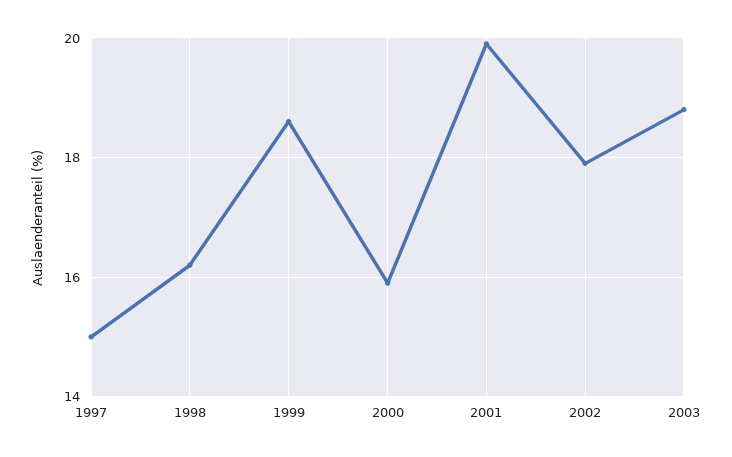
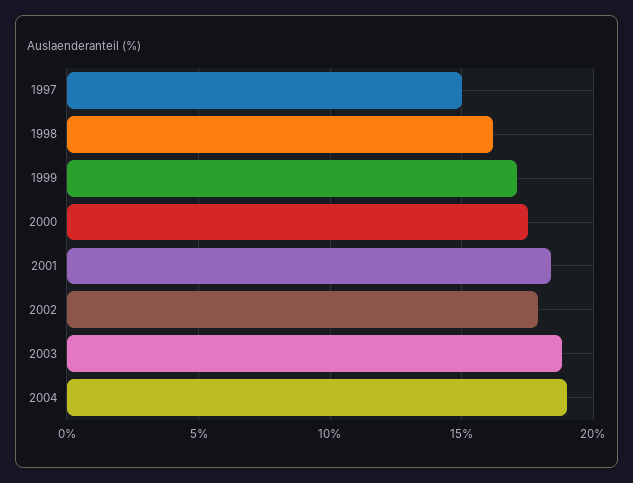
1999: 18.5 -> 17
2000: 16 -> 17.5
2001: 20 -> 18.5
2004: none -> 19

